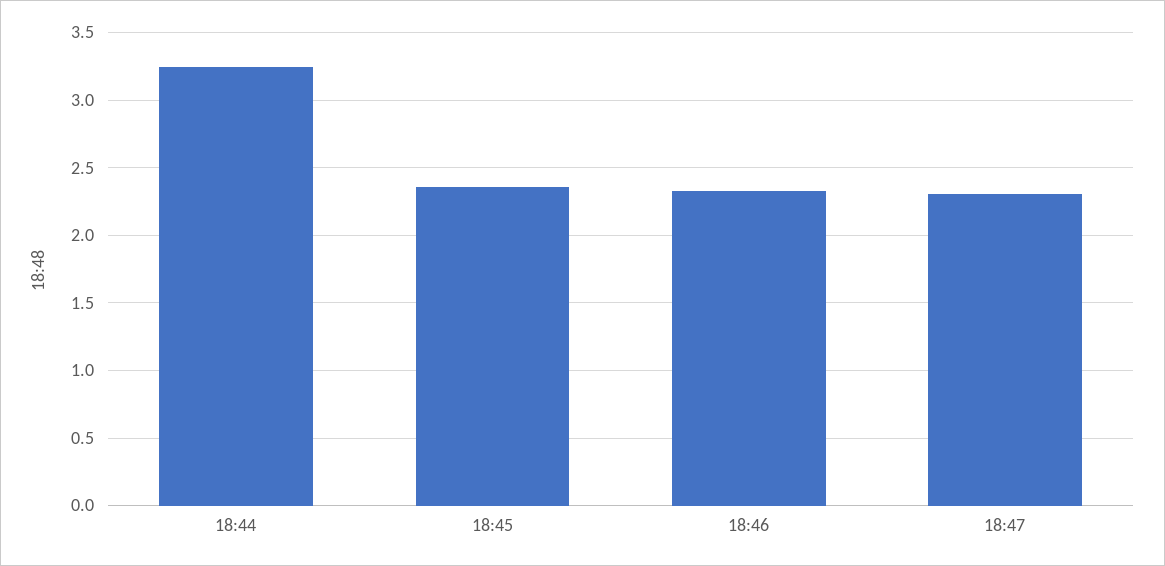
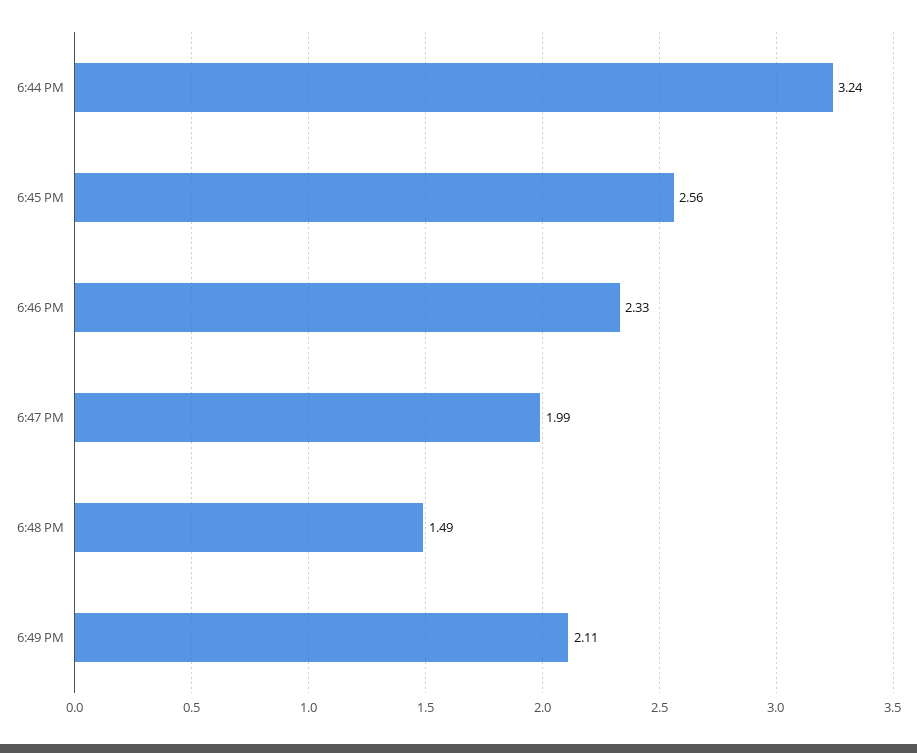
18:45: 2.35 -> 2.56
18:47: 2.3 -> 1.99
6:48 PM: none -> 1.49
6:49 PM: none -> 2.11

